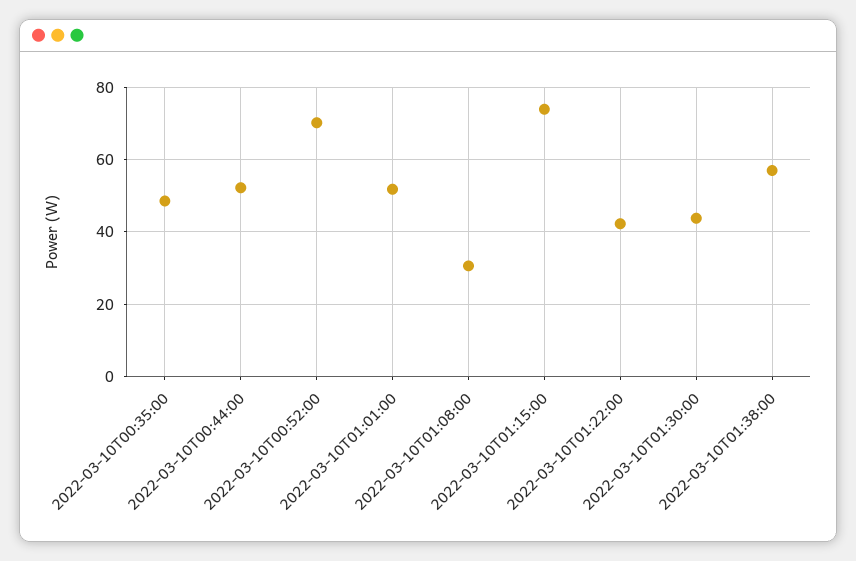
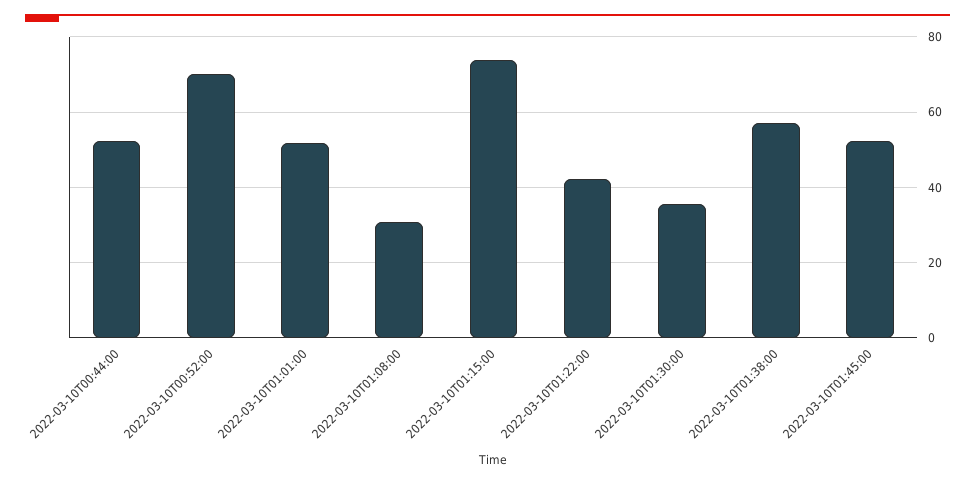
2022-03-10T00:35:00: 48 -> none
2022-03-10T01:30:00: 44 -> 36
2022-03-10T01:45:00: none -> 52

